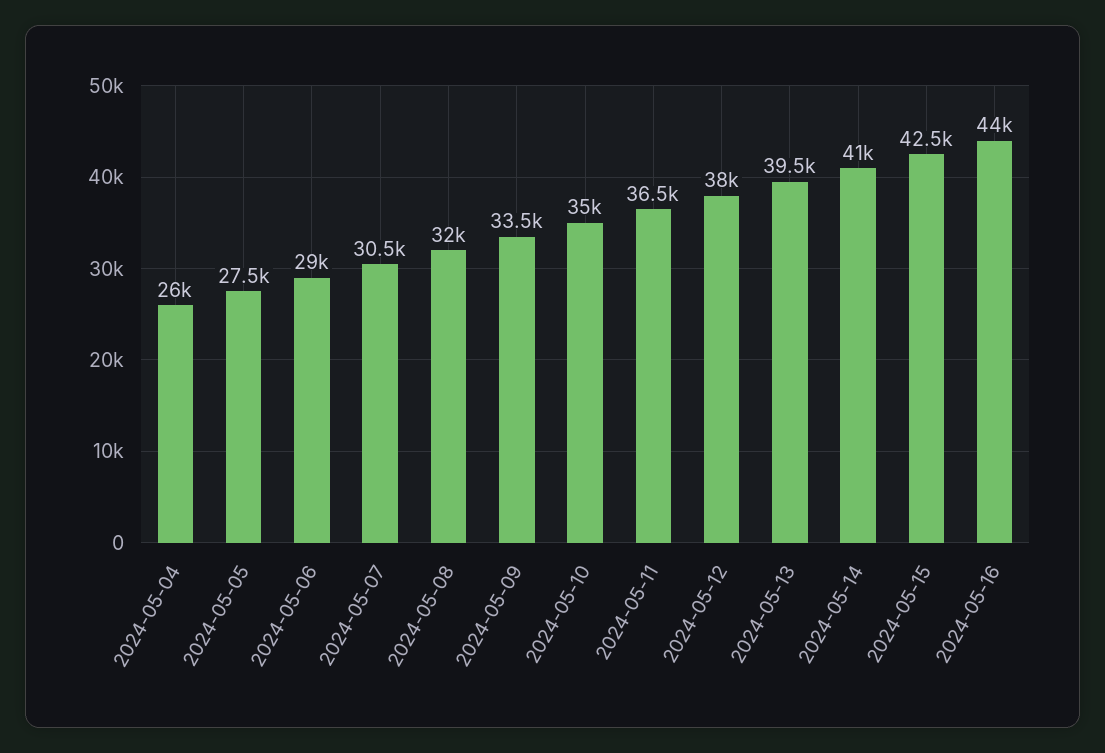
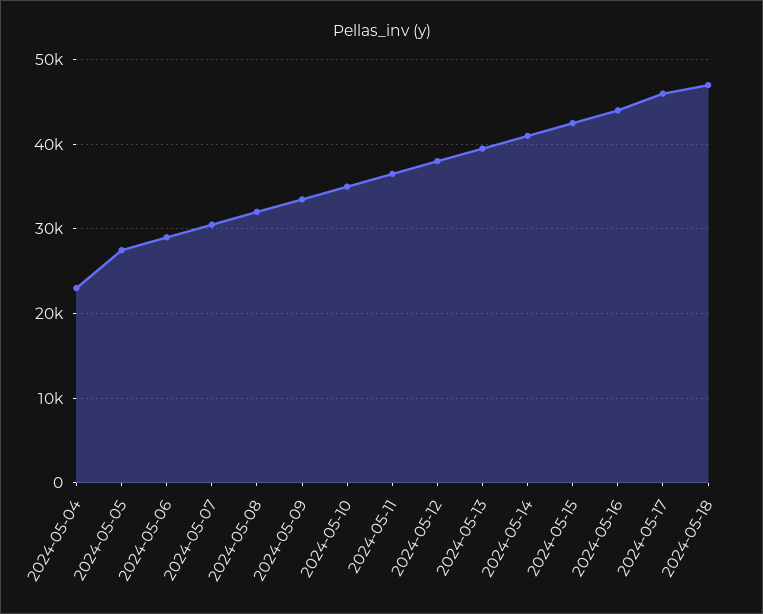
2024-05-04: 26000 -> 23000
2024-05-17: none -> 46000
2024-05-18: none -> 47000

